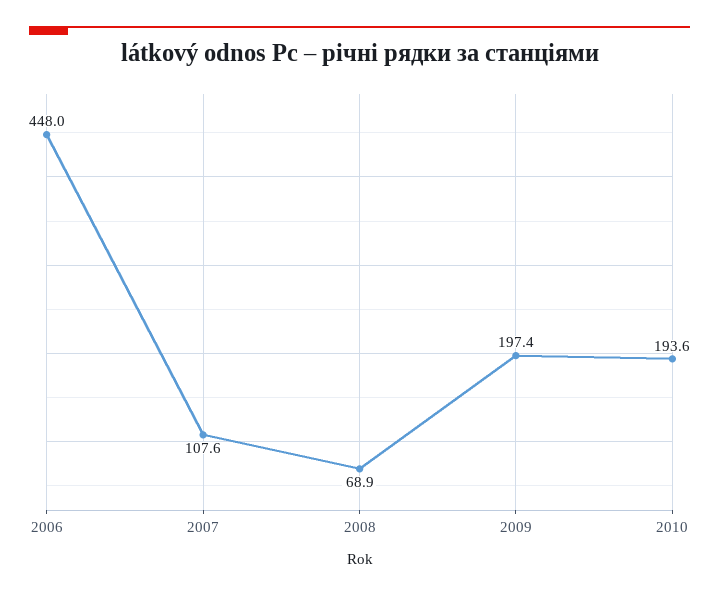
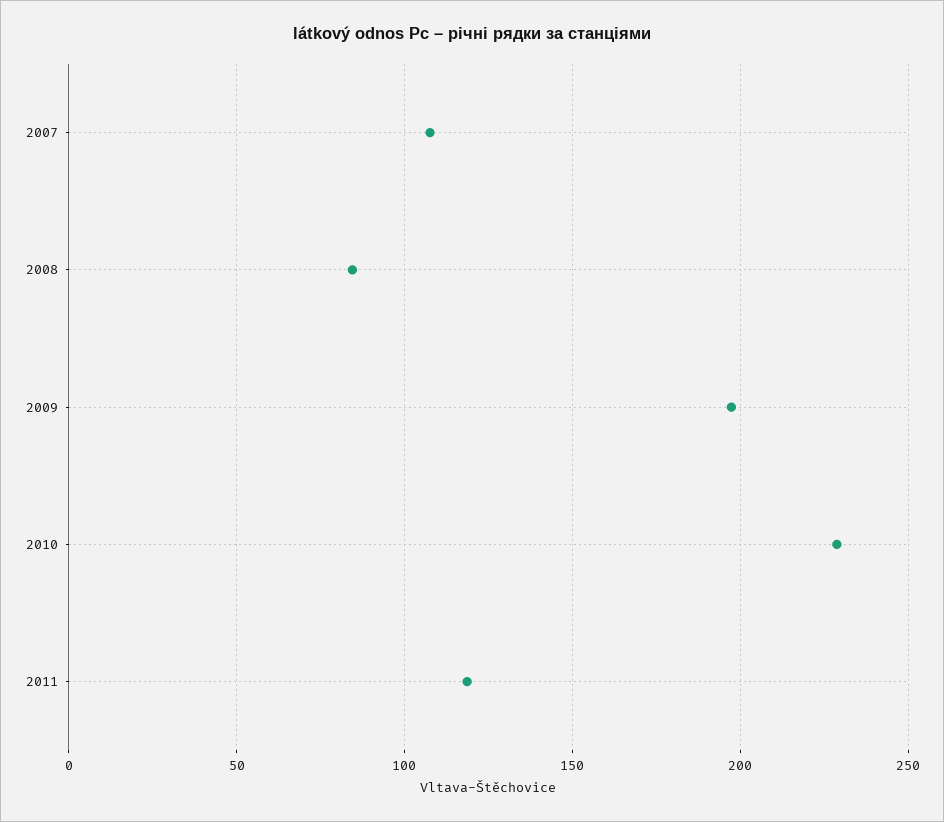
2006: 448 -> none
2008: 68.9 -> 85
2010: 193.6 -> 230
2011: none -> 120

